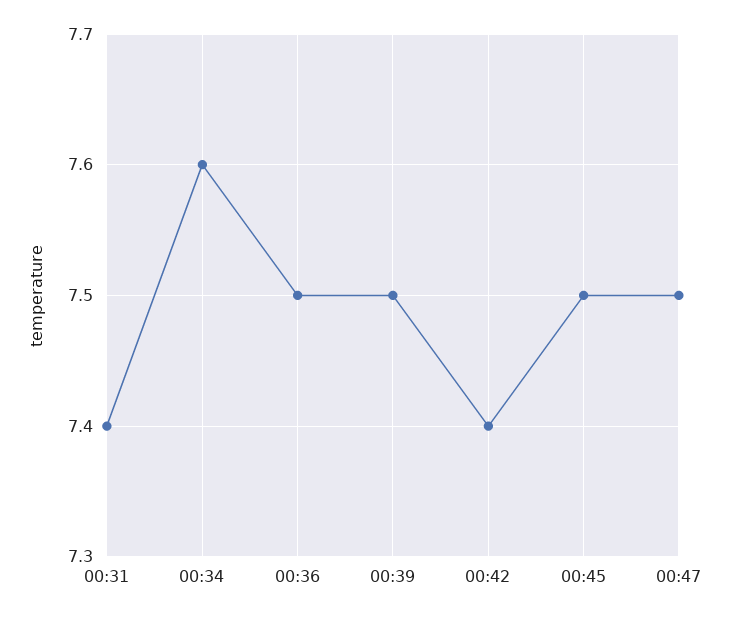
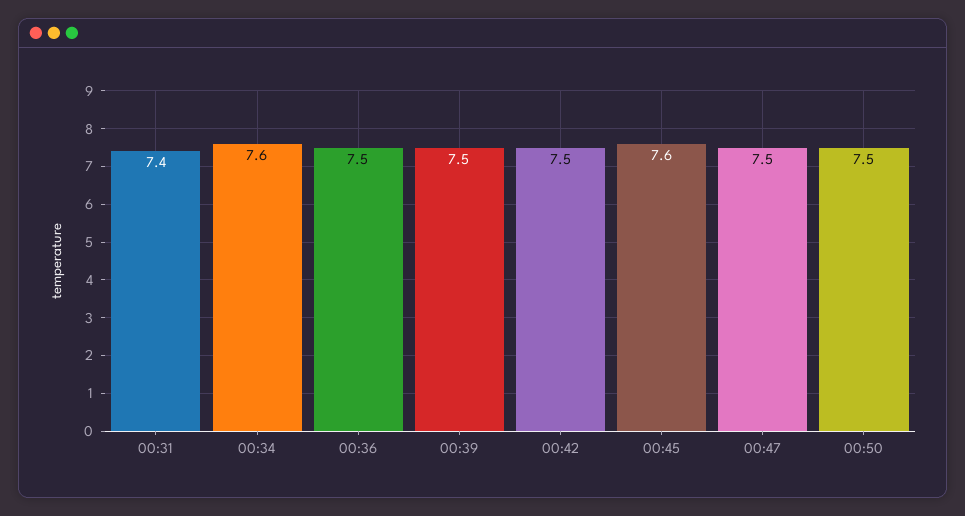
00:42: 7.4 -> 7.5
00:45: 7.5 -> 7.6
00:50: none -> 7.5

